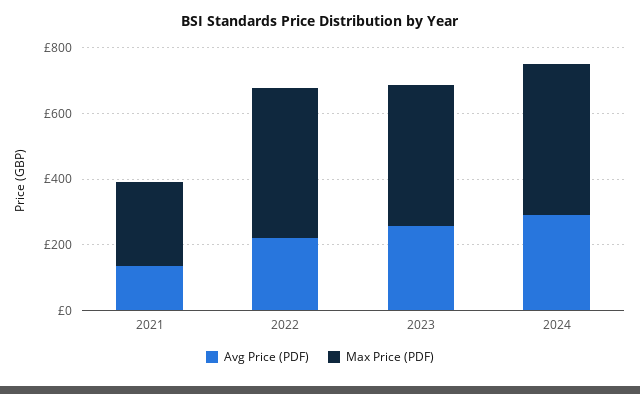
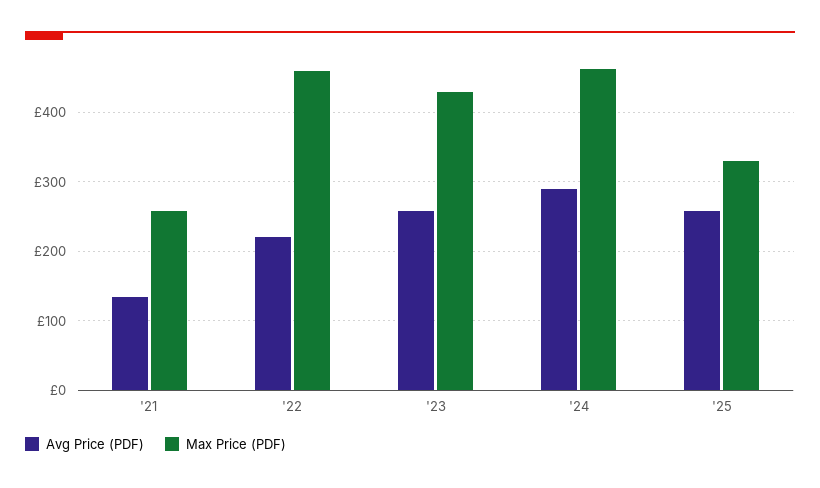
Avg Price (PDF), '25: none -> 260
Max Price (PDF), '25: none -> 330

